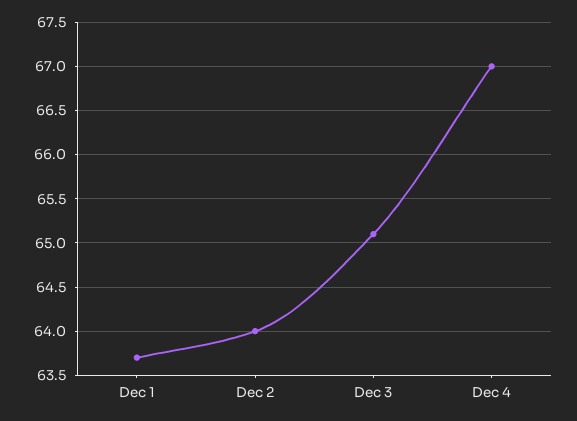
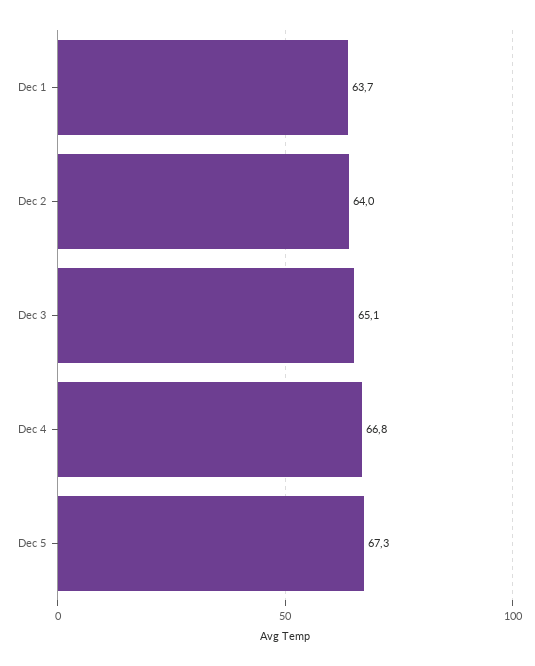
Dec 4: 67 -> 66.8
Dec 5: none -> 67.3

